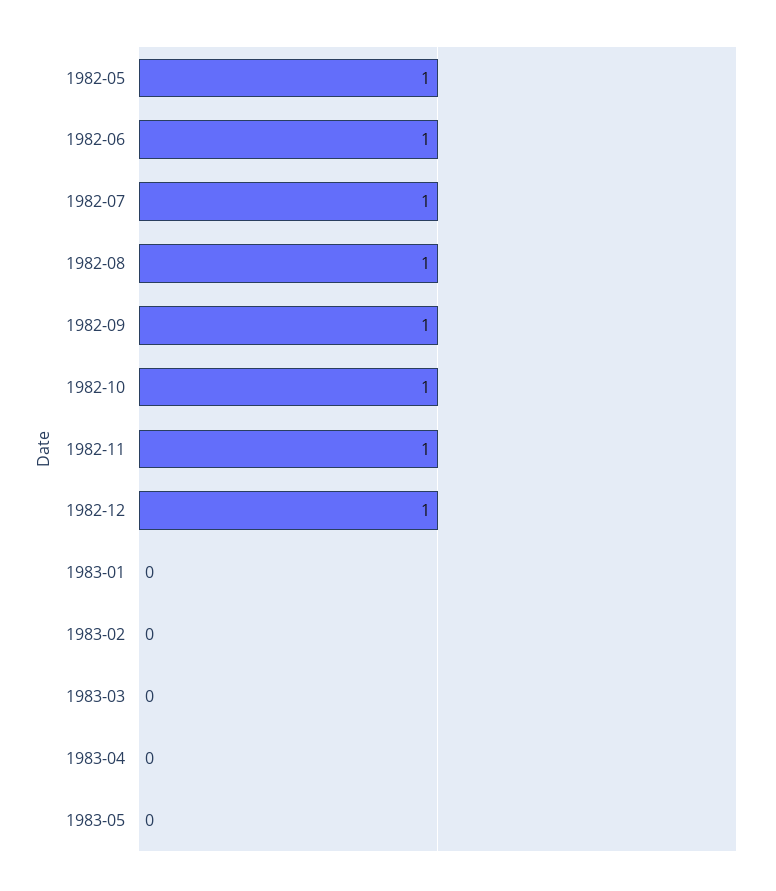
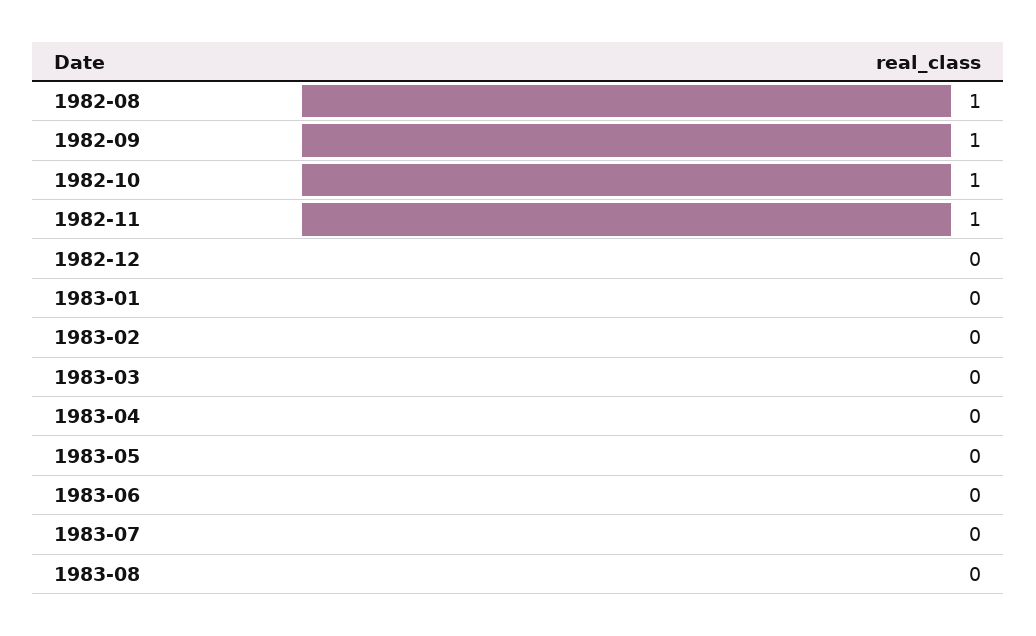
1982-05: 1 -> none
1982-06: 1 -> none
1982-07: 1 -> none
1982-12: 1 -> 0
1983-06: none -> 0
1983-07: none -> 0
1983-08: none -> 0

